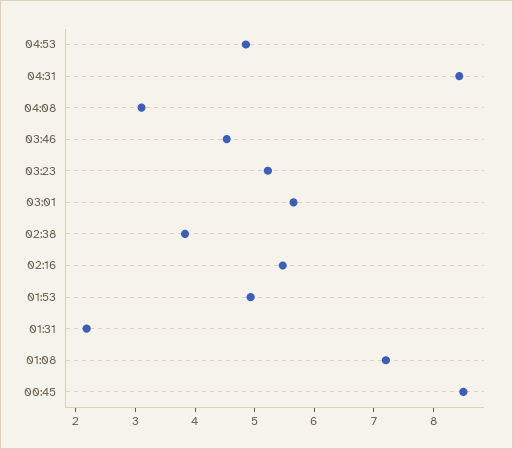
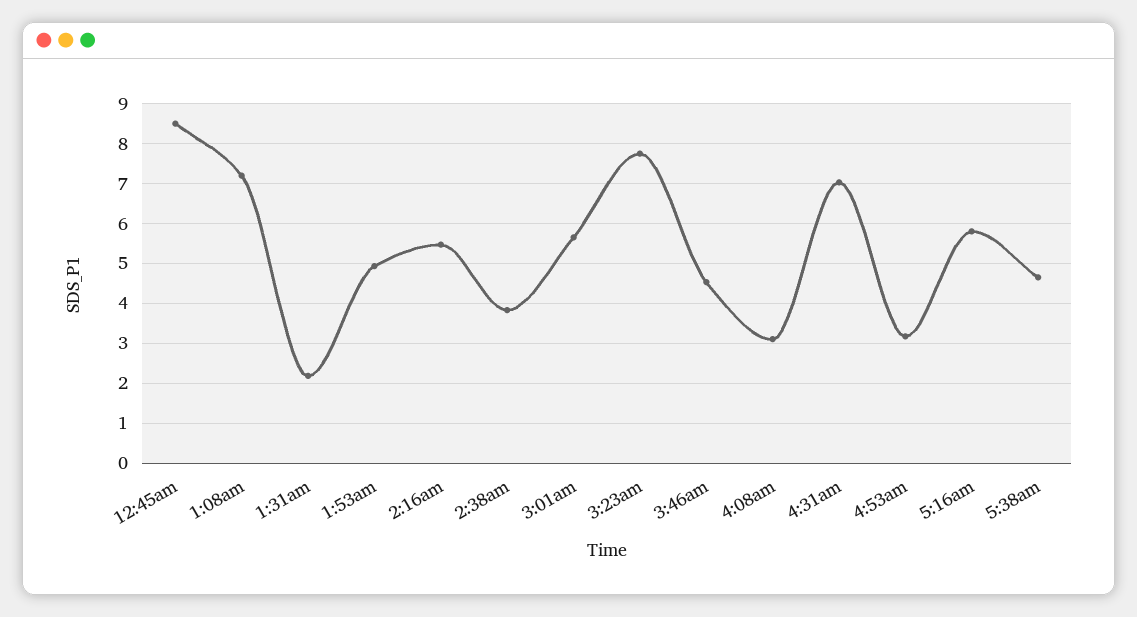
04:53: 4.8 -> 3.2
04:31: 8.4 -> 7
03:23: 5.2 -> 7.8
5:16am: none -> 5.8
5:38am: none -> 4.6

